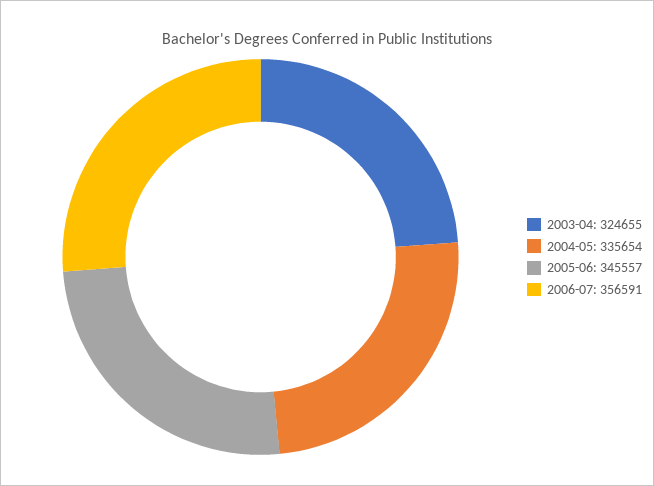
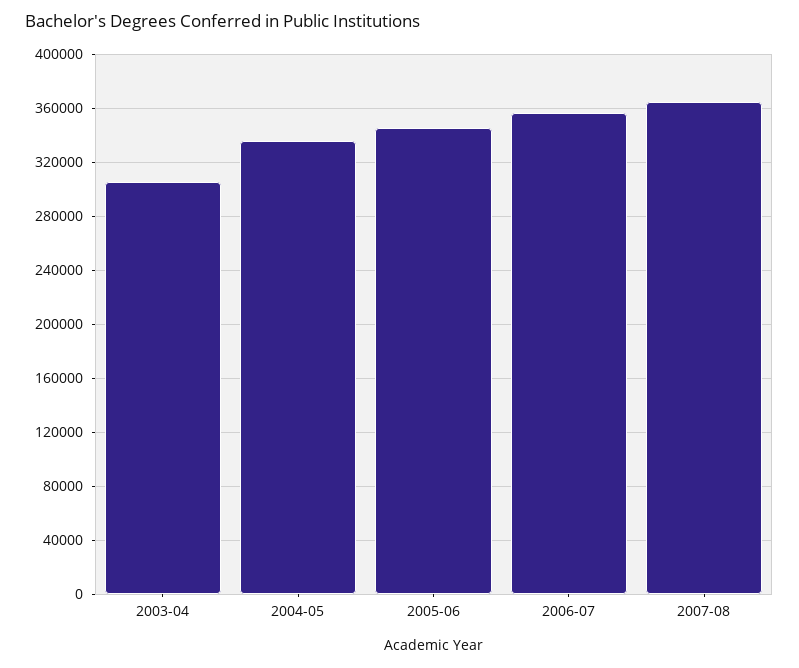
2003-04: 324655 -> 305000
2007-08: none -> 365000

